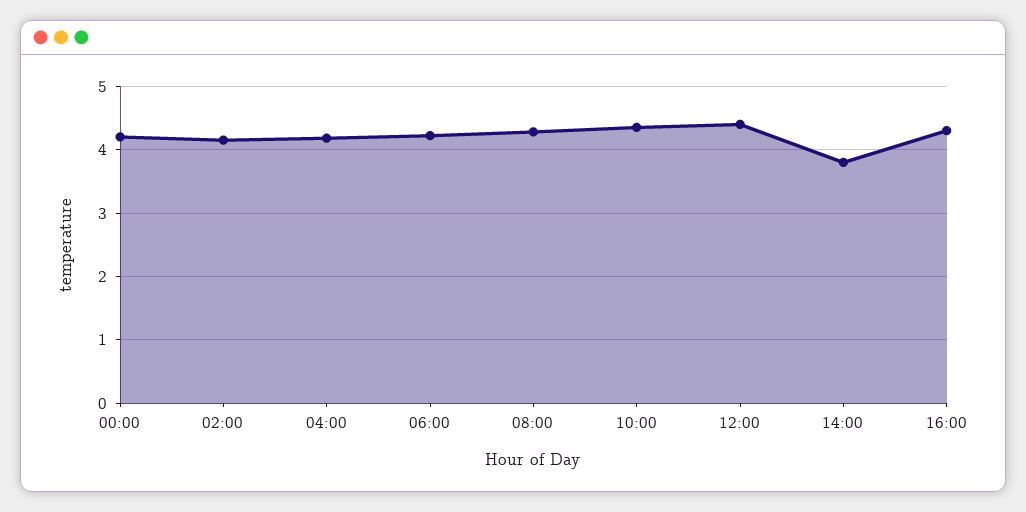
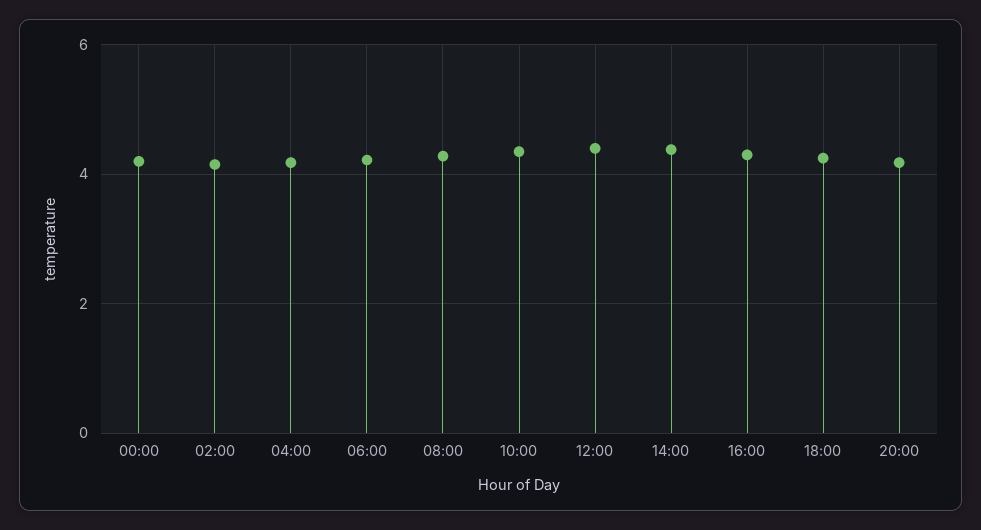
14:00: 3.8 -> 4.4
18:00: none -> 4.2
20:00: none -> 4.2

